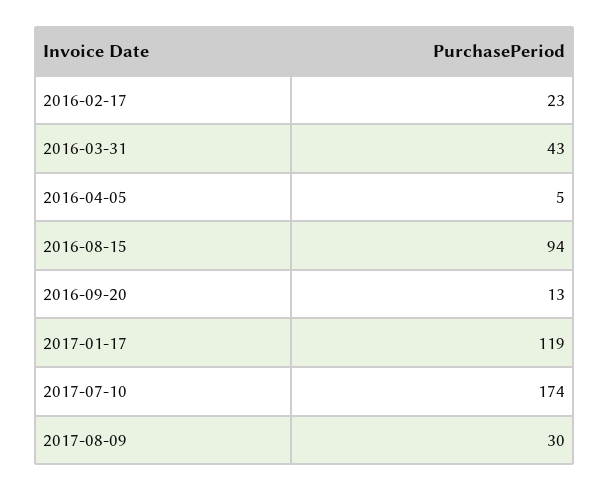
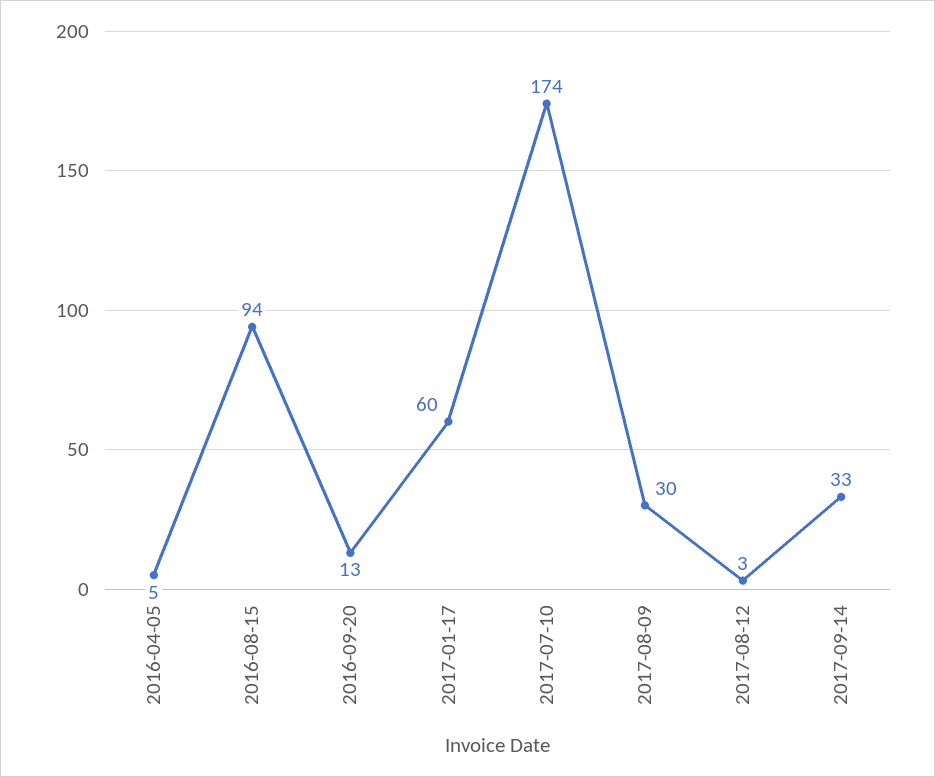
2016-02-17: 23 -> none
2016-03-31: 43 -> none
2017-01-17: 119 -> 60
2017-08-12: none -> 3
2017-09-14: none -> 33

